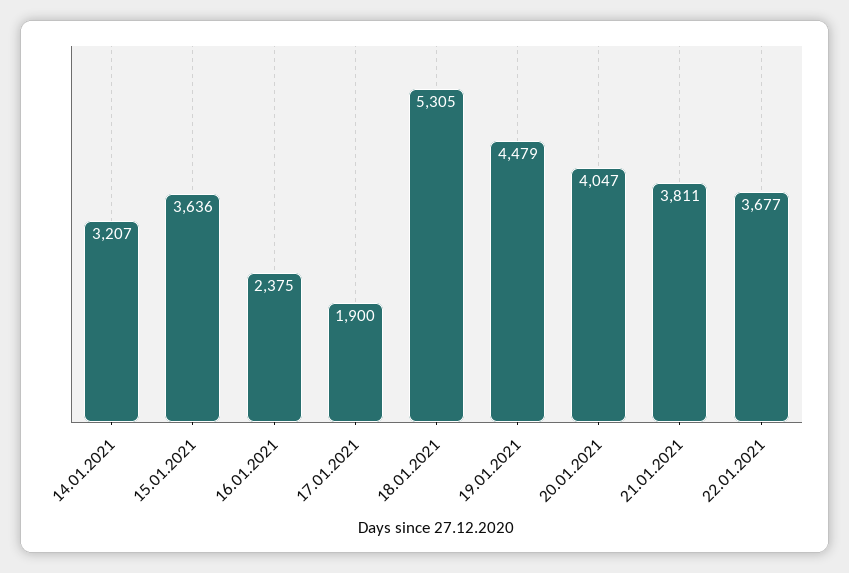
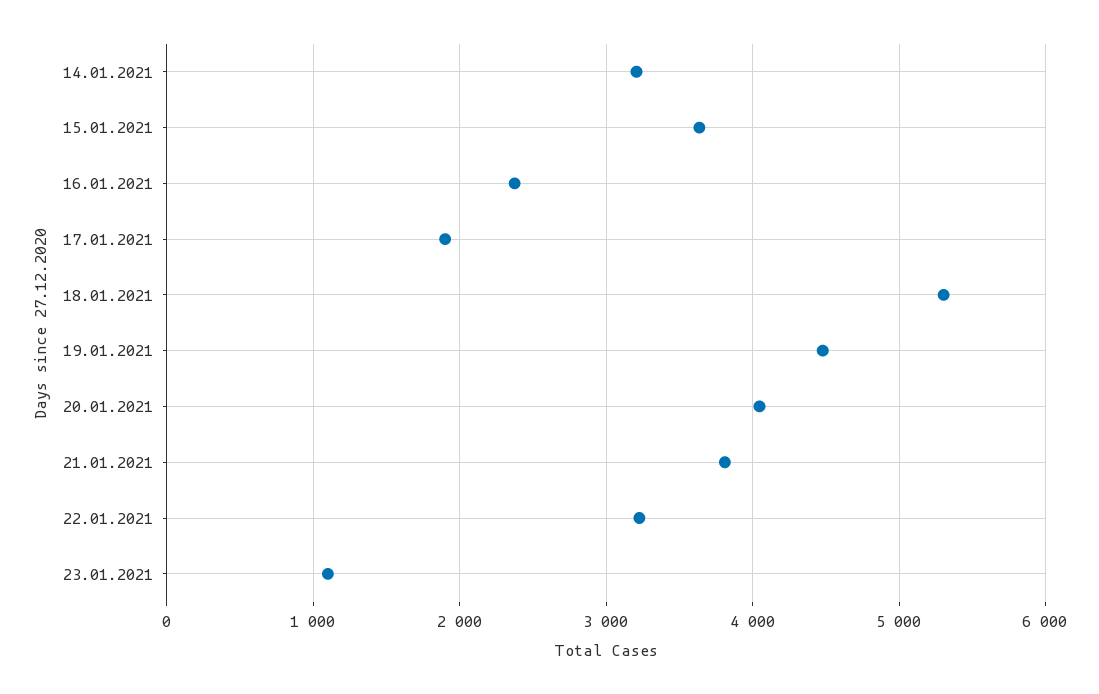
22.01.2021: 3677 -> 3200
23.01.2021: none -> 1100

